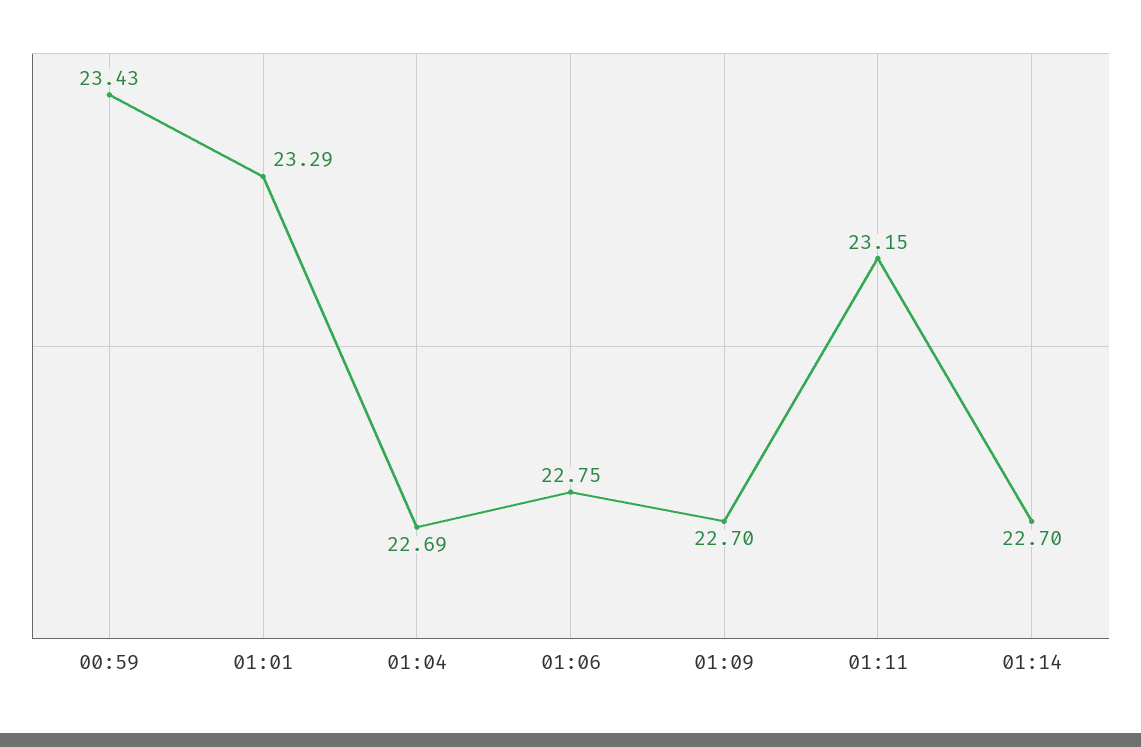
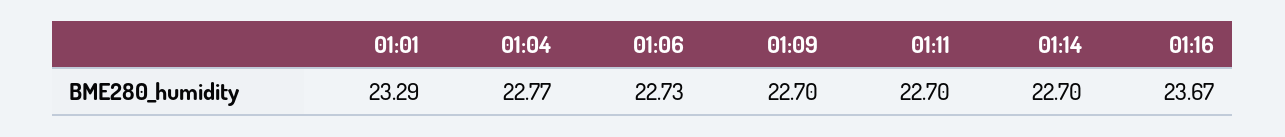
00:59: 23.43 -> none
01:04: 22.69 -> 22.77
01:06: 22.75 -> 22.73
01:11: 23.15 -> 22.7
01:16: none -> 23.67

